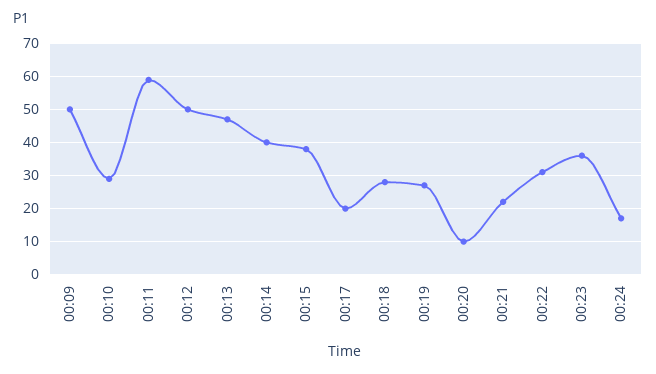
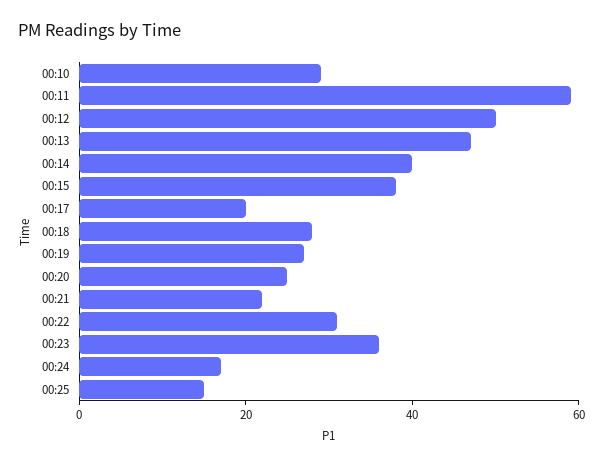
00:09: 50 -> none
00:20: 10 -> 25
00:25: none -> 15

